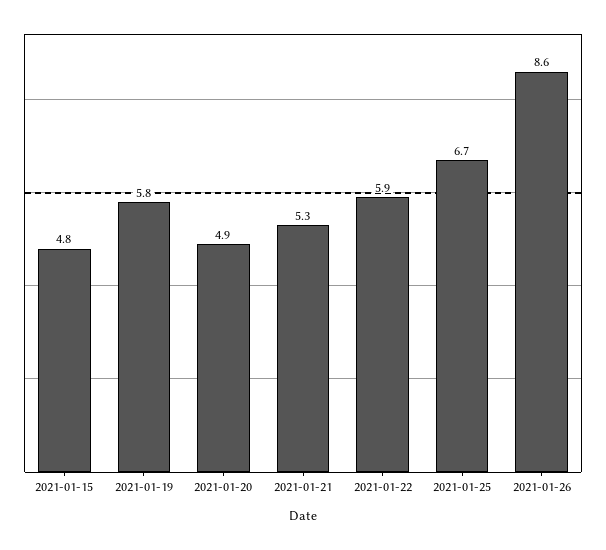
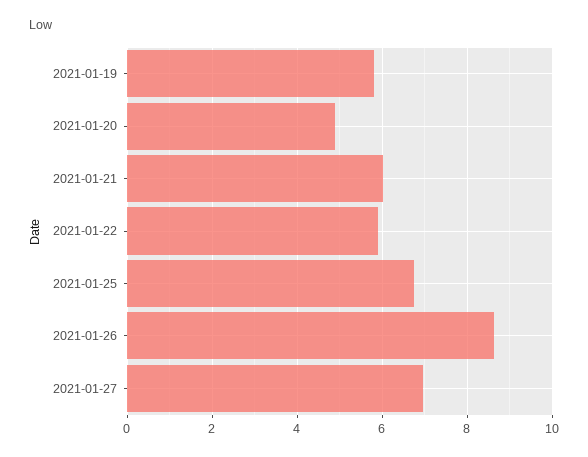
2021-01-15: 4.8 -> none
2021-01-21: 5.3 -> 6
2021-01-27: none -> 7

